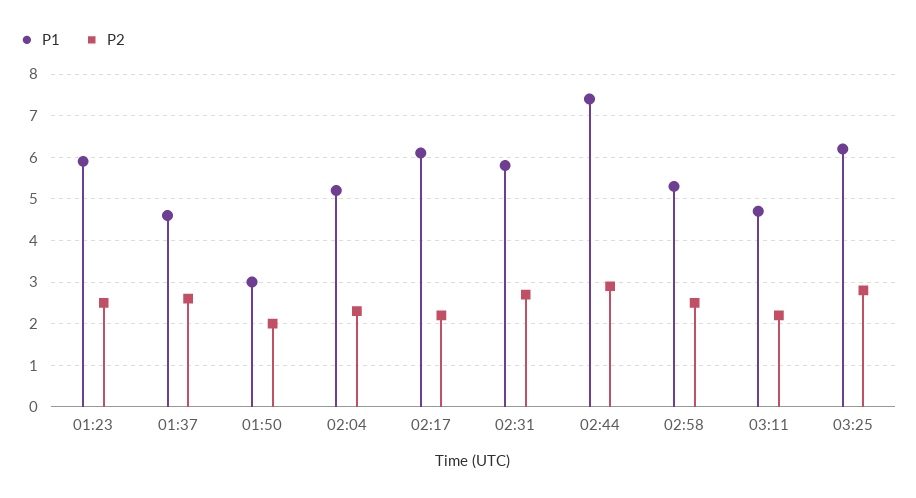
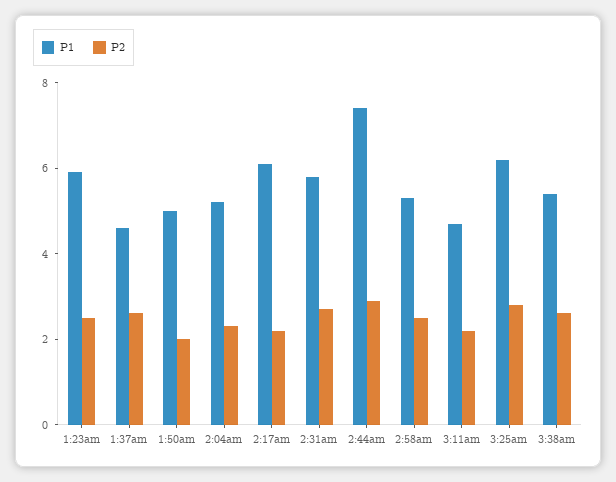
P1, 01:50: 3 -> 5
P1, 3:38am: none -> 5.5
P2, 3:38am: none -> 2.5

